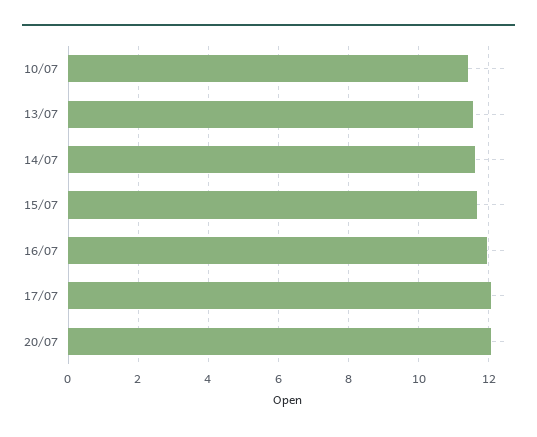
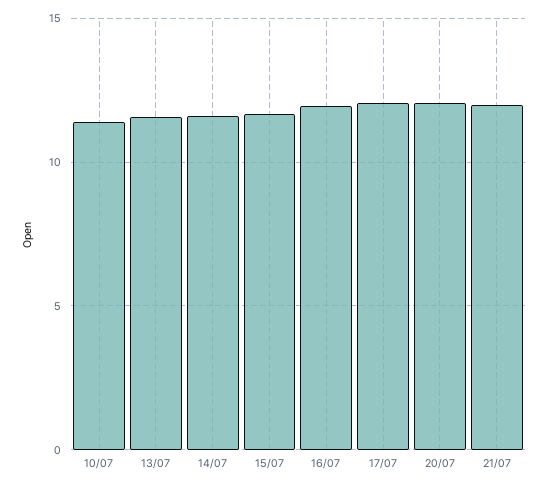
21/07: none -> 12

